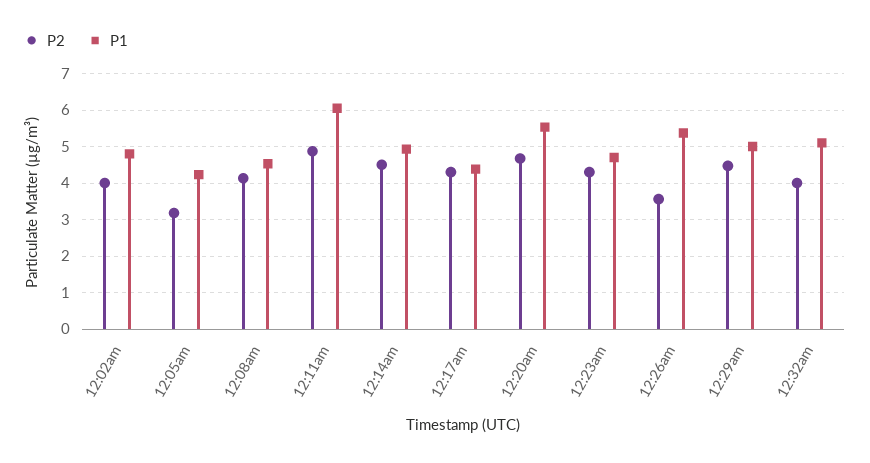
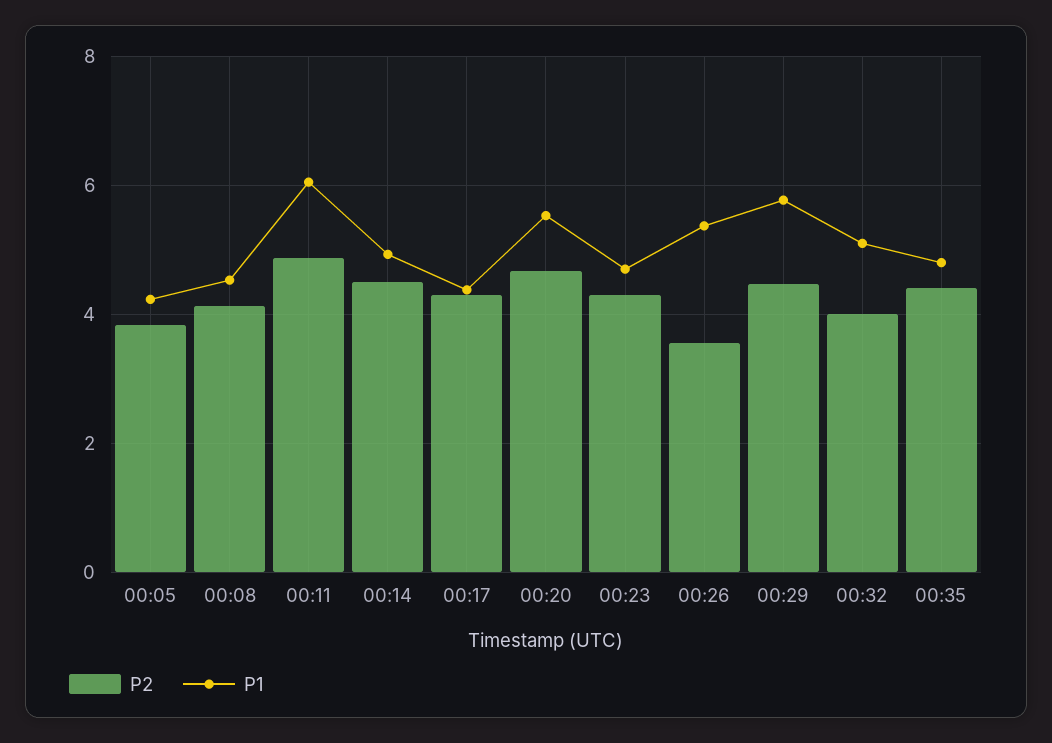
P2, 12:02am: 4 -> none
P1, 12:02am: 4.8 -> none
P2, 12:05am: 3.2 -> 3.8
P1, 12:29am: 5 -> 5.8
P2, 00:35: none -> 4.4
P1, 00:35: none -> 4.8

